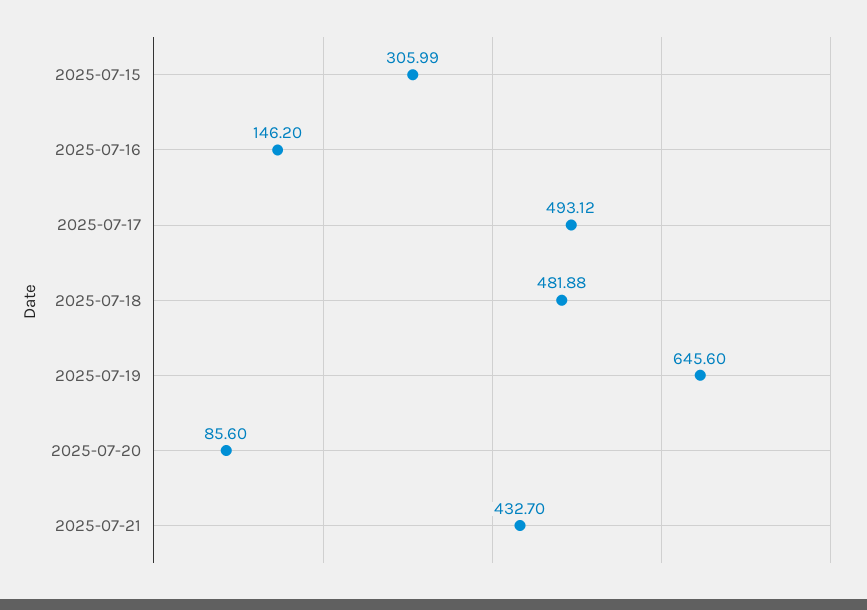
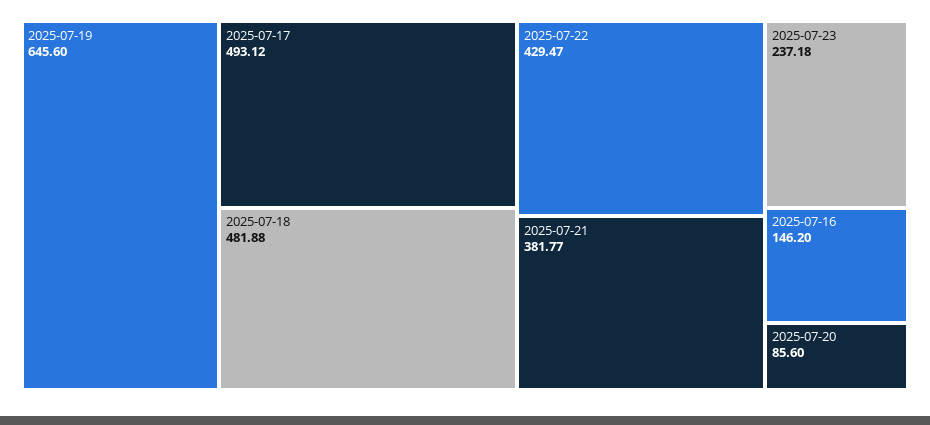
2025-07-15: 305.99 -> none
2025-07-21: 432.7 -> 381.77
2025-07-22: none -> 429.47
2025-07-23: none -> 237.18

